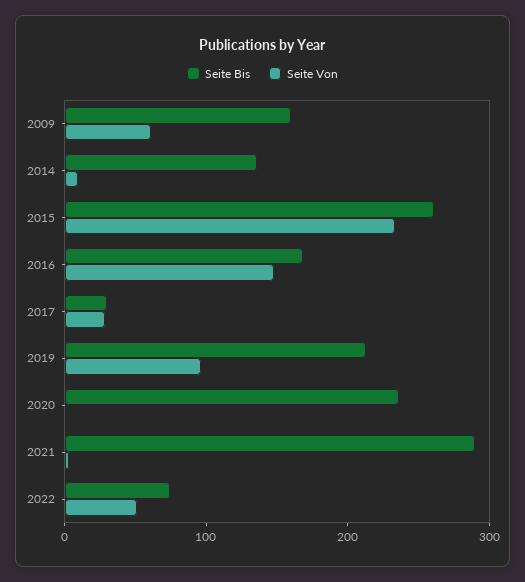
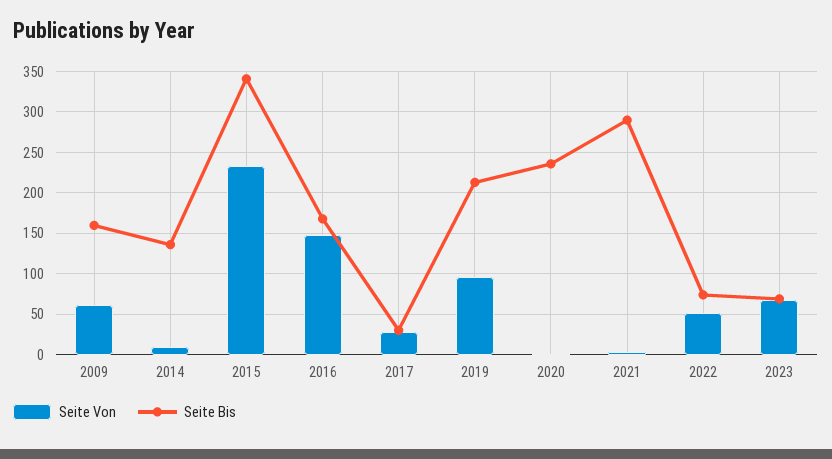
Seite Bis, 2015: 260 -> 340
Seite Von, 2023: none -> 70
Seite Bis, 2023: none -> 70

